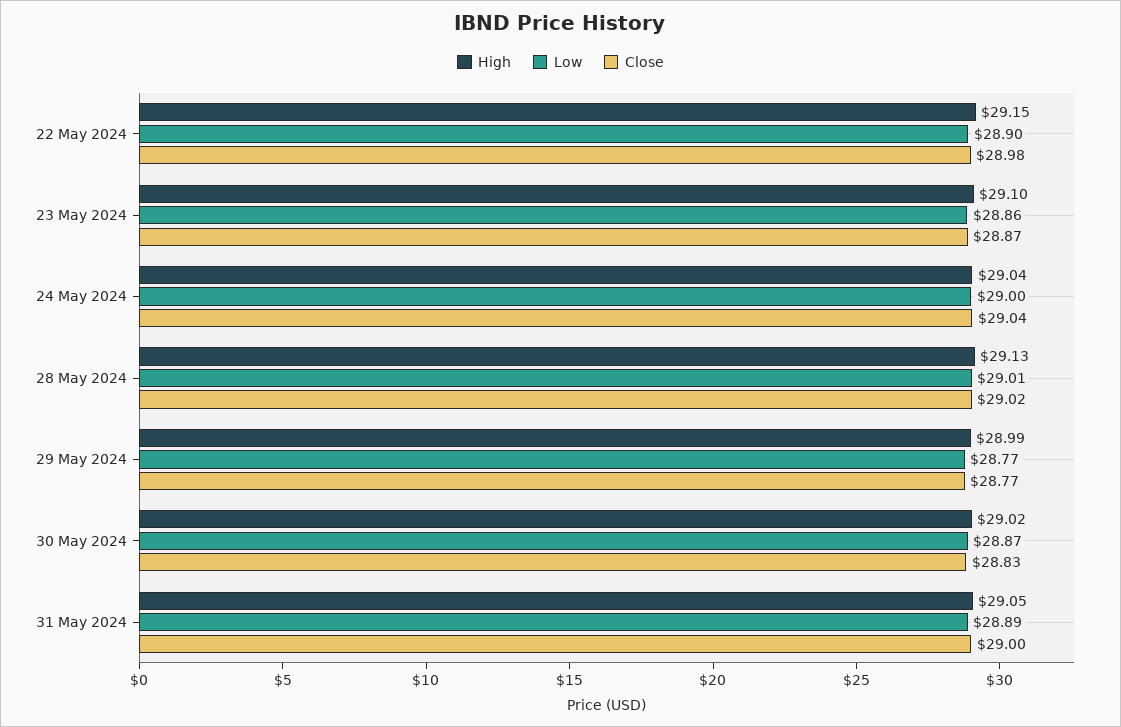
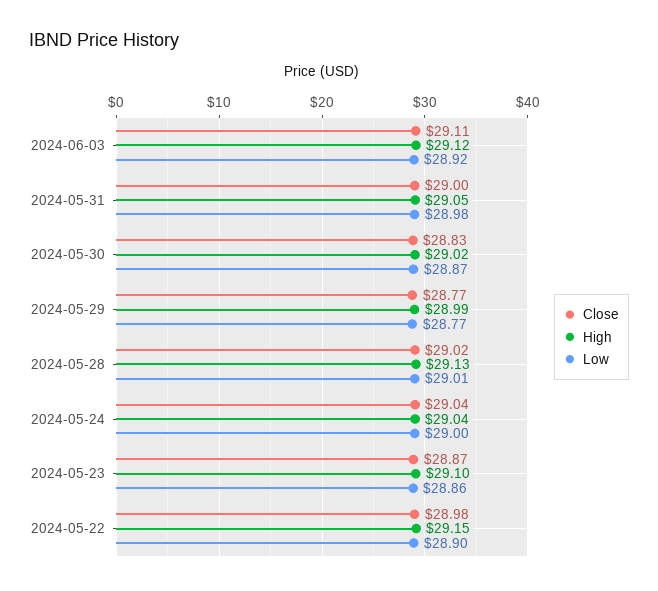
Low, 31 May 2024: 28.89 -> 28.98
Close, 2024-06-03: none -> 29.11
High, 2024-06-03: none -> 29.12
Low, 2024-06-03: none -> 28.92

